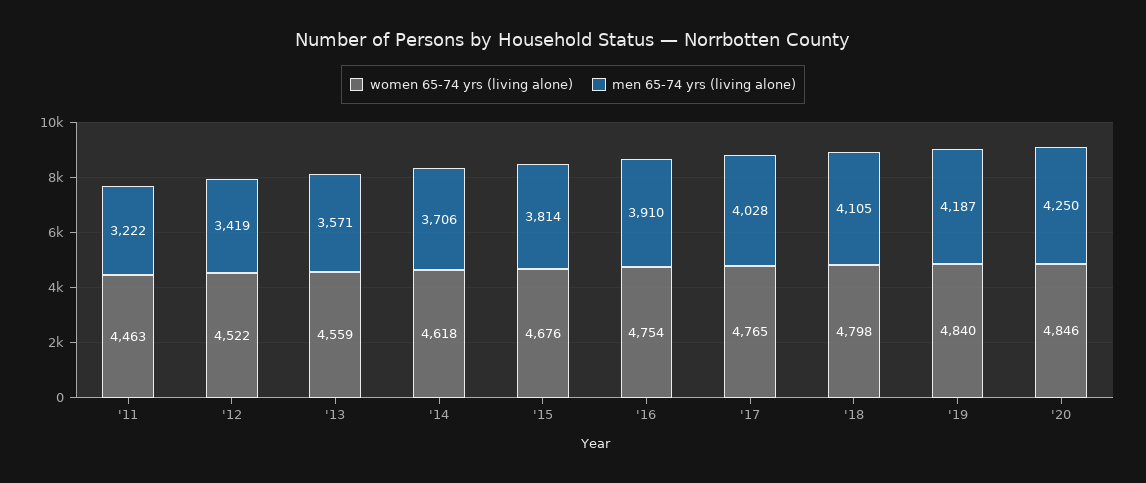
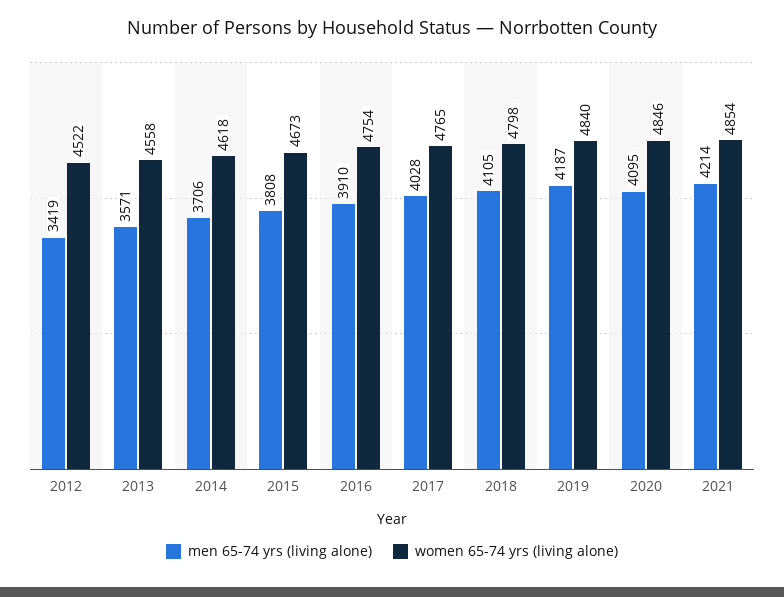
women 65-74 yrs (living alone), '11: 4463 -> none
men 65-74 yrs (living alone), '11: 3222 -> none
women 65-74 yrs (living alone), '13: 4559 -> 4558
women 65-74 yrs (living alone), '15: 4676 -> 4673
men 65-74 yrs (living alone), '15: 3814 -> 3808
men 65-74 yrs (living alone), '20: 4250 -> 4095
men 65-74 yrs (living alone), 2021: none -> 4214
women 65-74 yrs (living alone), 2021: none -> 4854

